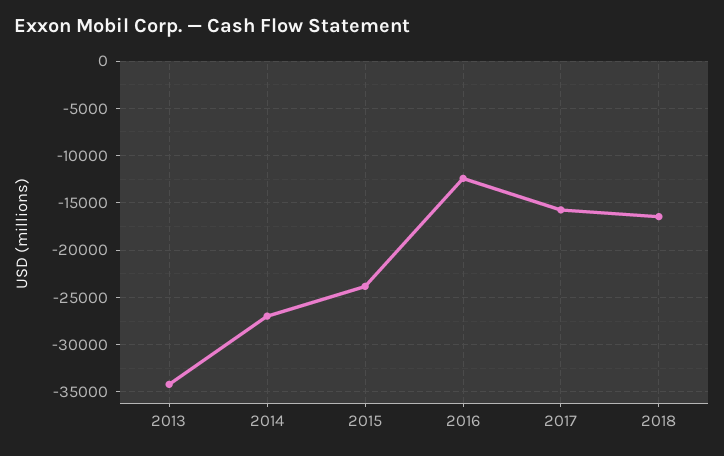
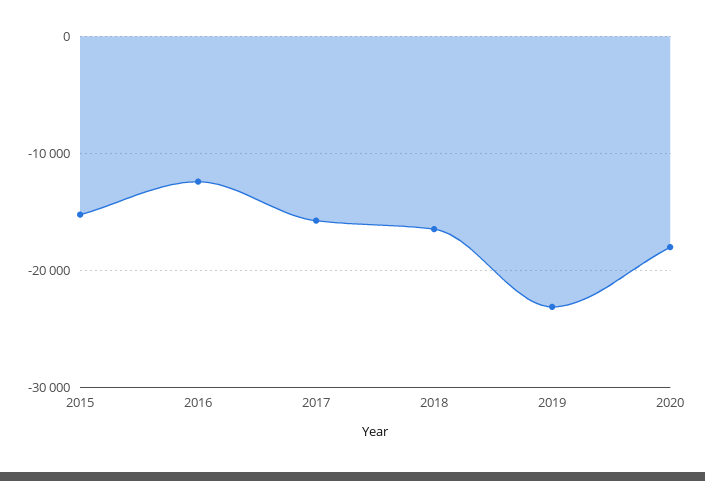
2013: -34000 -> none
2014: -27000 -> none
2015: -24000 -> -15000
2019: none -> -23000
2020: none -> -18000

